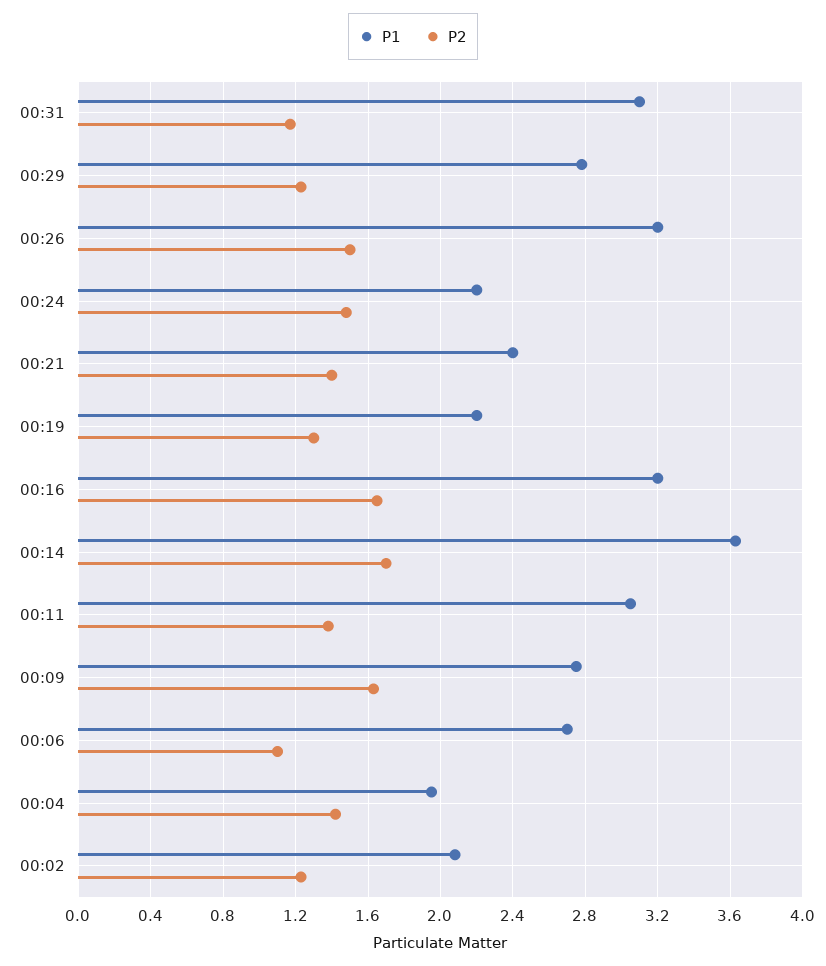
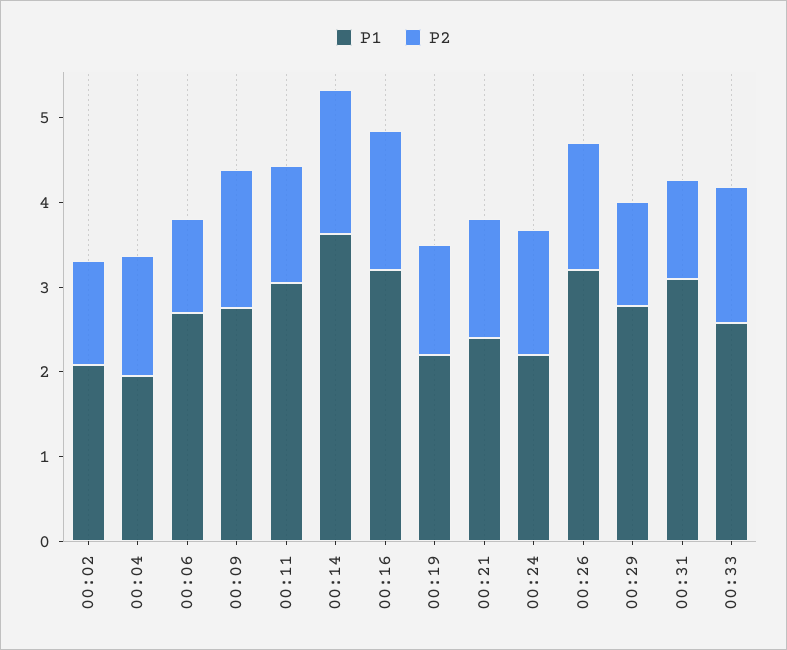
P1, 00:33: none -> 2.6
P2, 00:33: none -> 1.6

